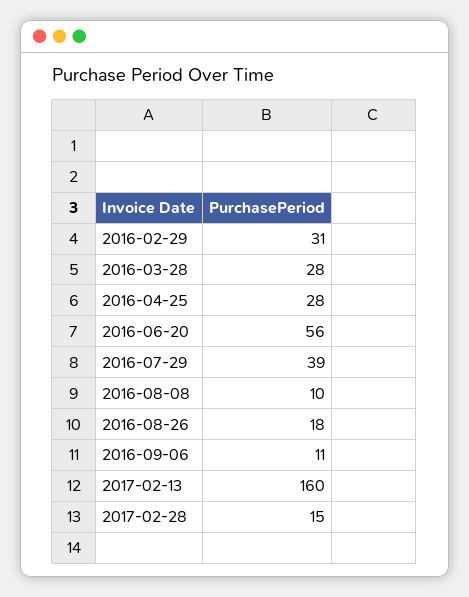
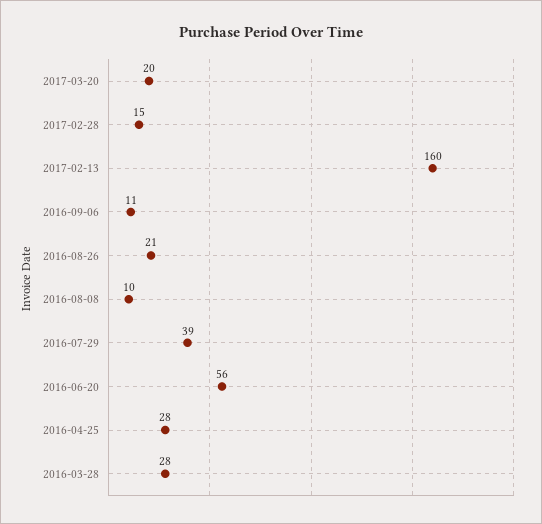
2016-02-29: 31 -> none
2016-08-26: 18 -> 21
2017-03-20: none -> 20

